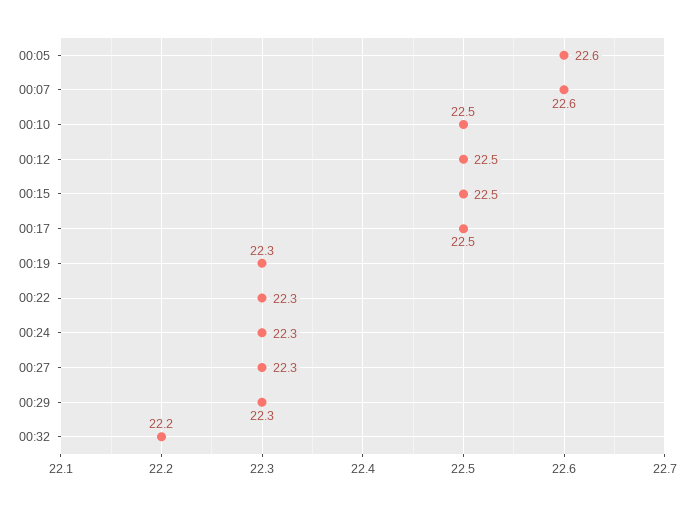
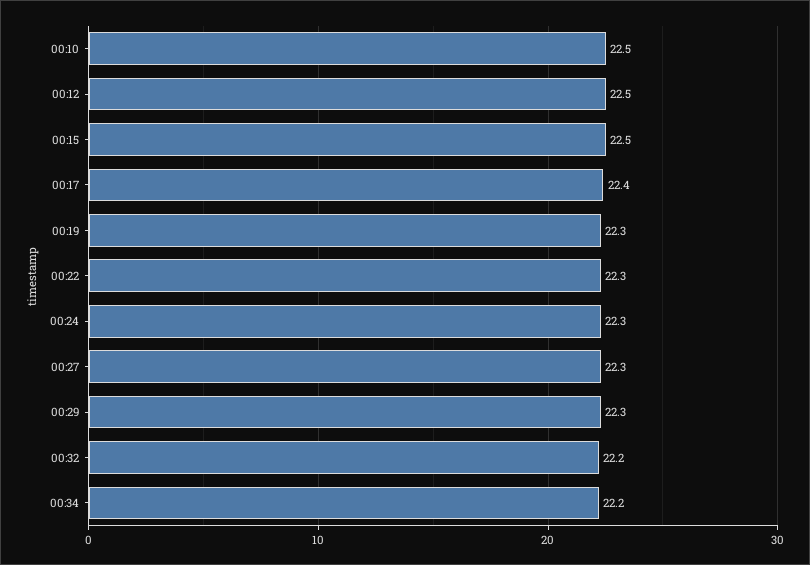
00:05: 22.6 -> none
00:07: 22.6 -> none
00:17: 22.5 -> 22.4
00:34: none -> 22.2

